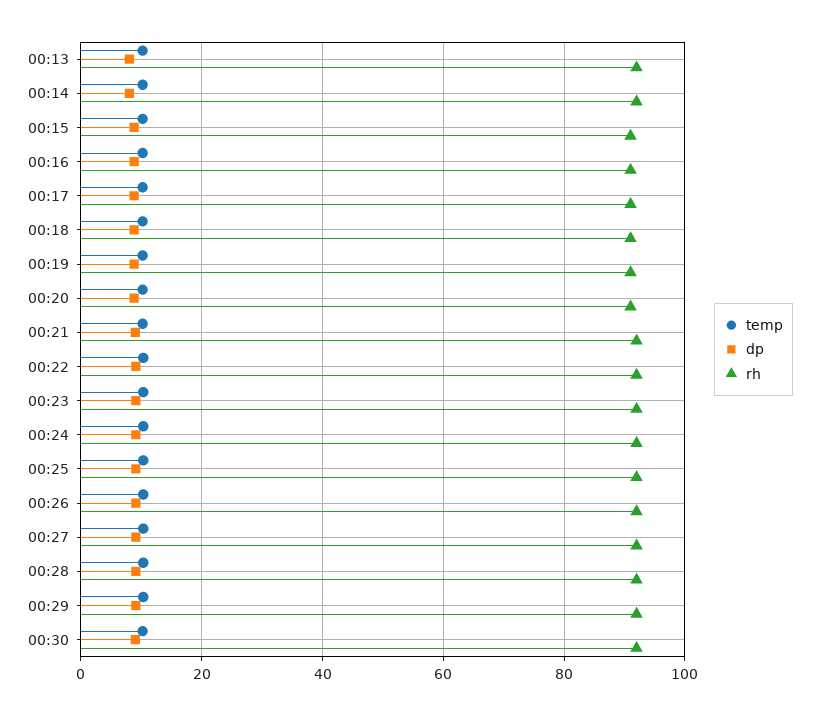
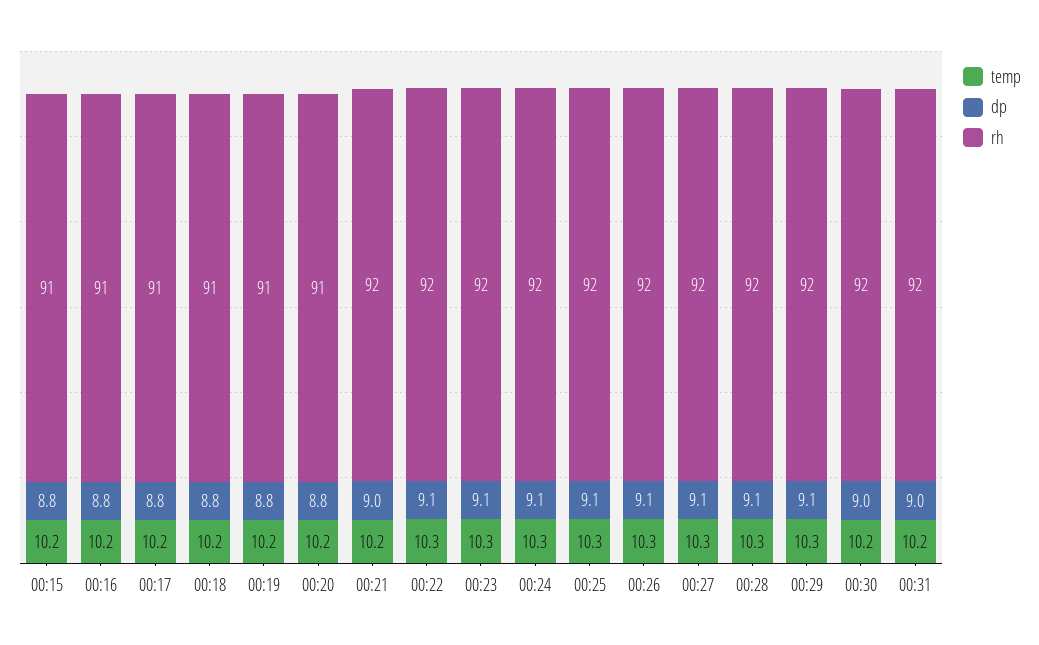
temp, 00:13: 10 -> none
dp, 00:13: 8 -> none
rh, 00:13: 92 -> none
temp, 00:14: 10 -> none
dp, 00:14: 8 -> none
rh, 00:14: 92 -> none
temp, 00:31: none -> 10.2
dp, 00:31: none -> 9
rh, 00:31: none -> 92

